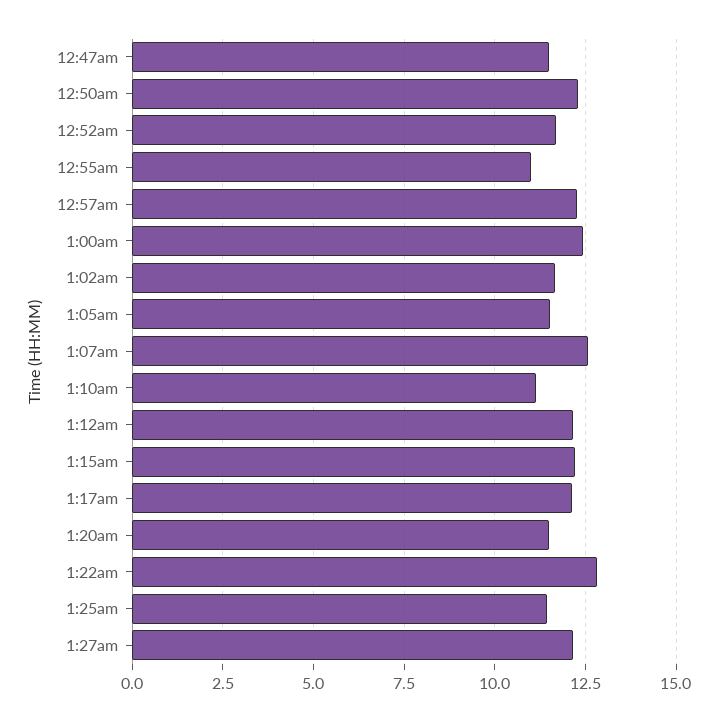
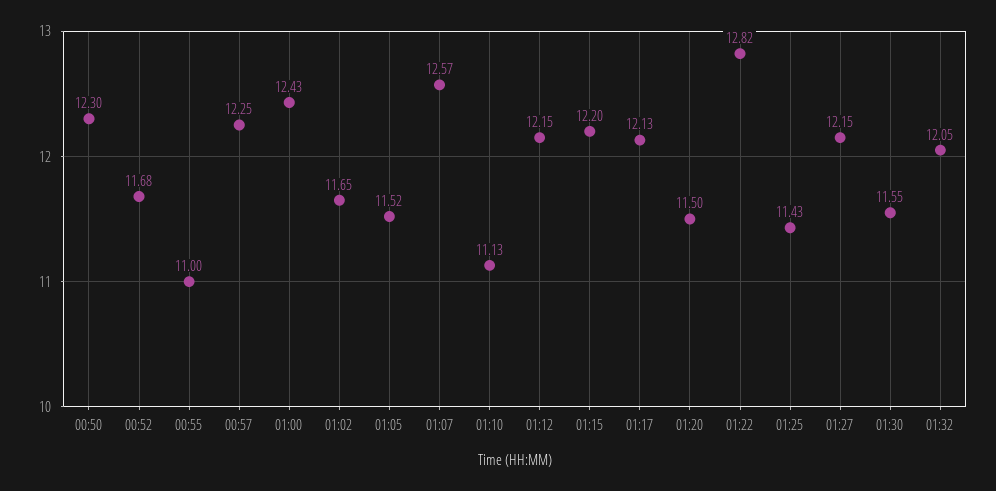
12:47am: 11.5 -> none
01:30: none -> 11.55
01:32: none -> 12.05

